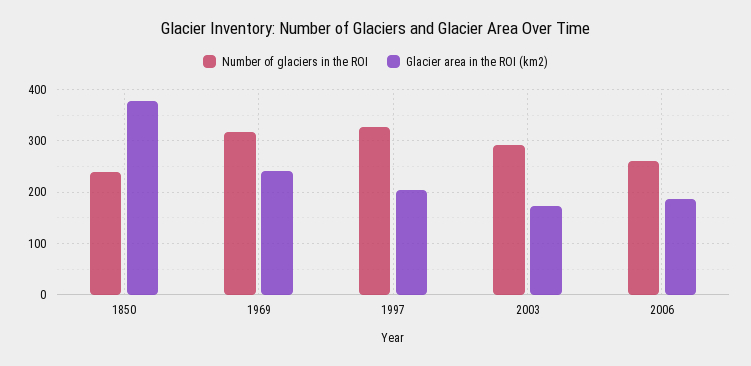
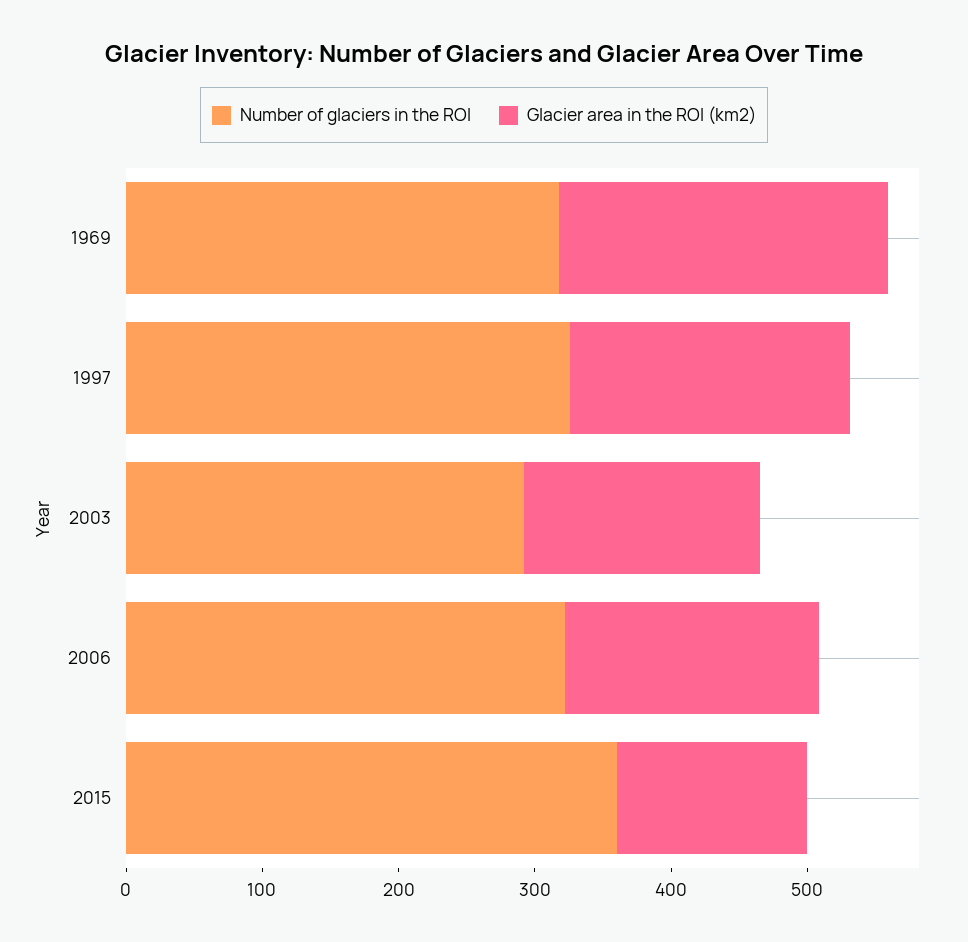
Number of glaciers in the ROI, 1850: 240 -> none
Glacier area in the ROI (km2), 1850: 380 -> none
Number of glaciers in the ROI, 2006: 260 -> 320
Number of glaciers in the ROI, 2015: none -> 360
Glacier area in the ROI (km2), 2015: none -> 140

